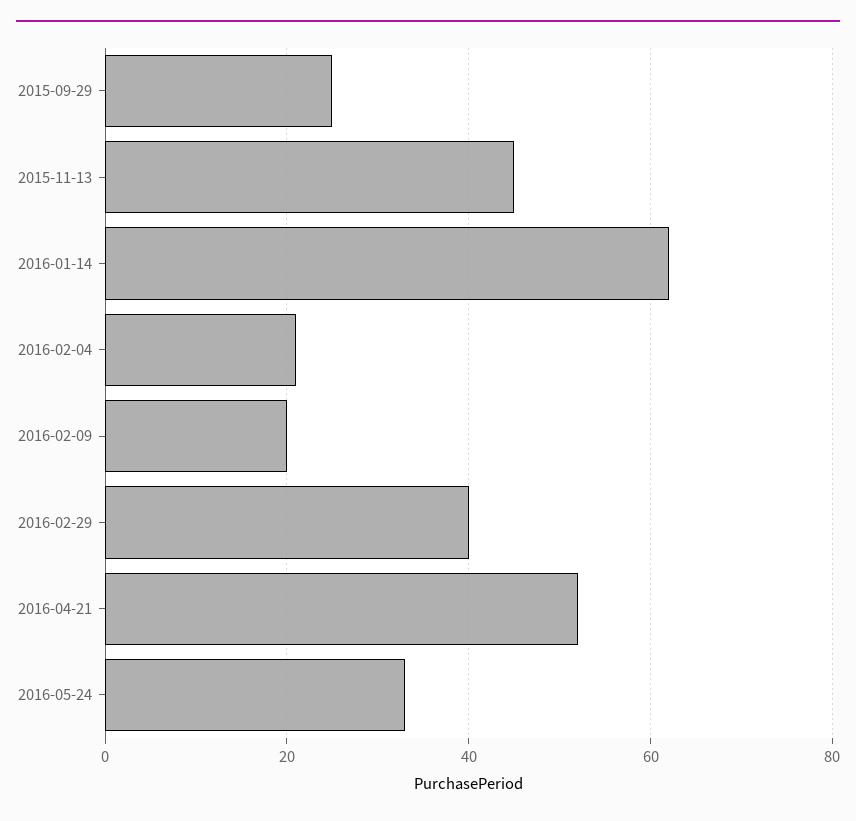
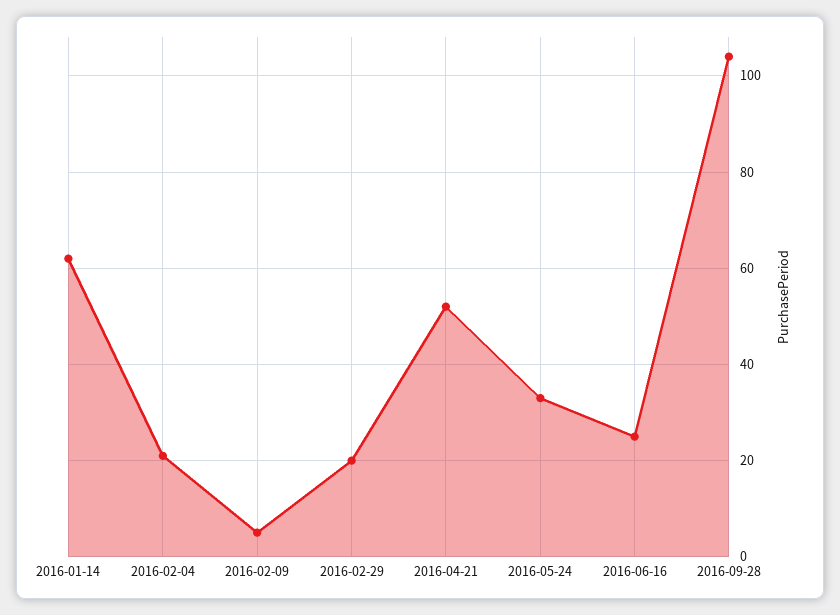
2015-09-29: 25 -> none
2015-11-13: 45 -> none
2016-02-09: 20 -> 5
2016-02-29: 40 -> 20
2016-06-16: none -> 25
2016-09-28: none -> 105

